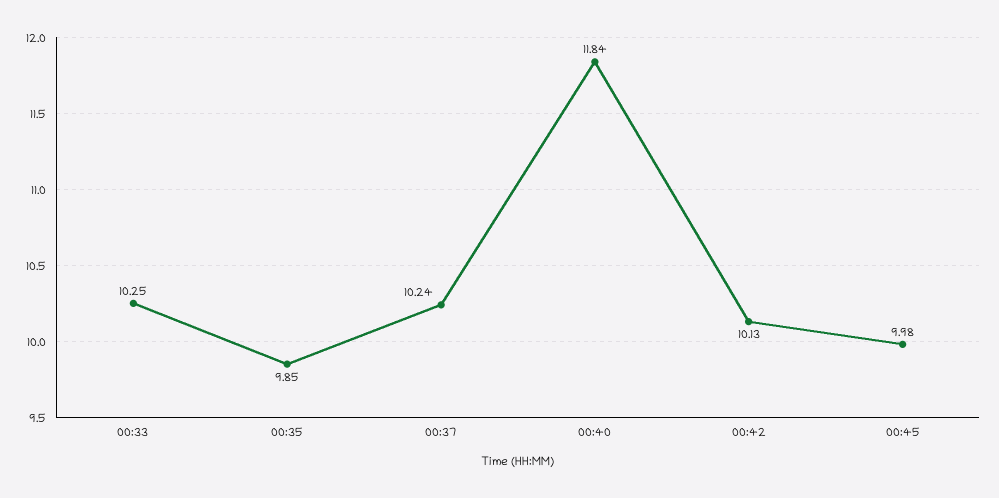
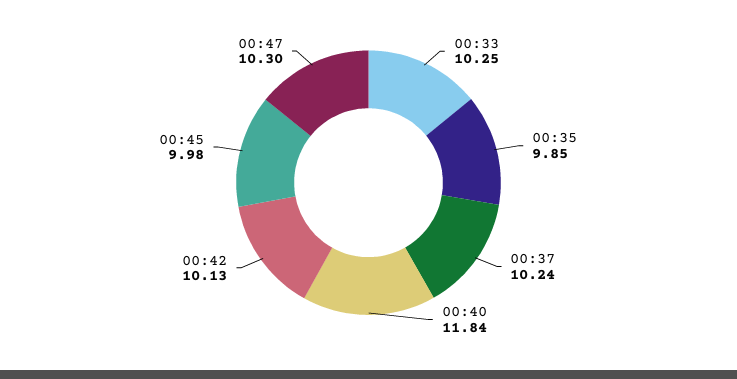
00:47: none -> 10.3

